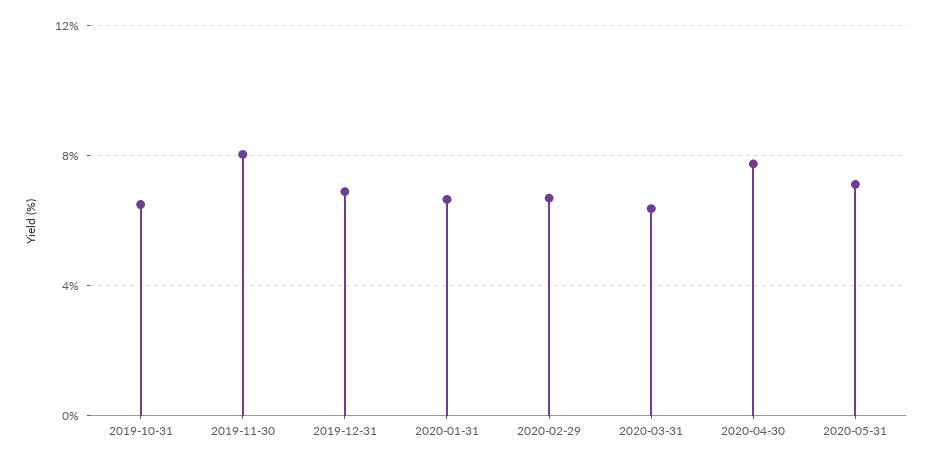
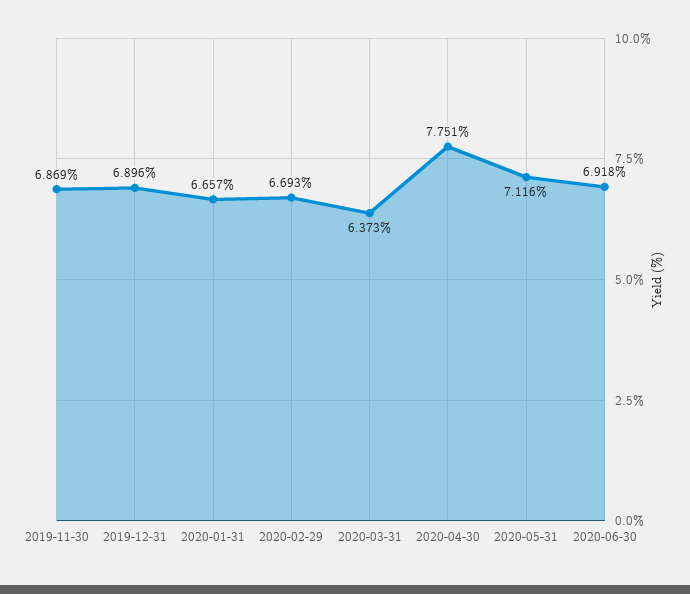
2019-10-31: 6.5 -> none
2019-11-30: 8 -> 6.869
2020-06-30: none -> 6.918

